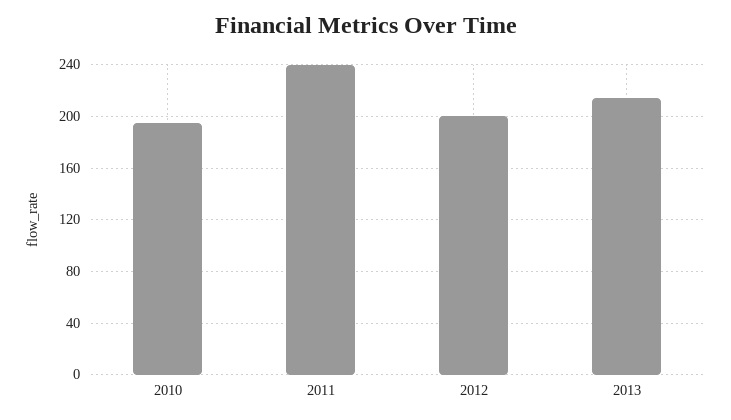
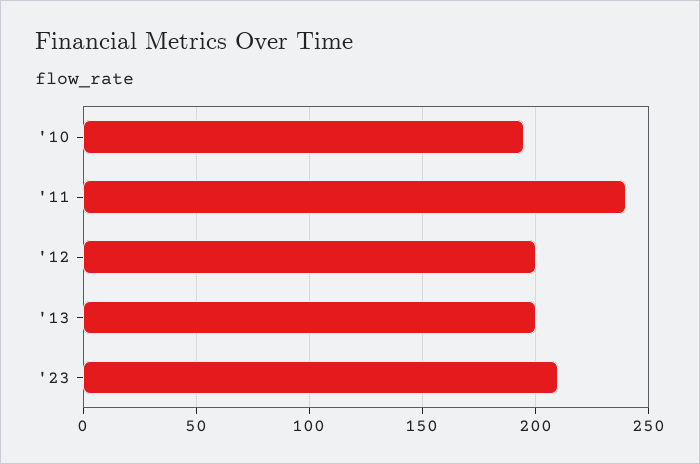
2013: 215 -> 200
'23: none -> 210

